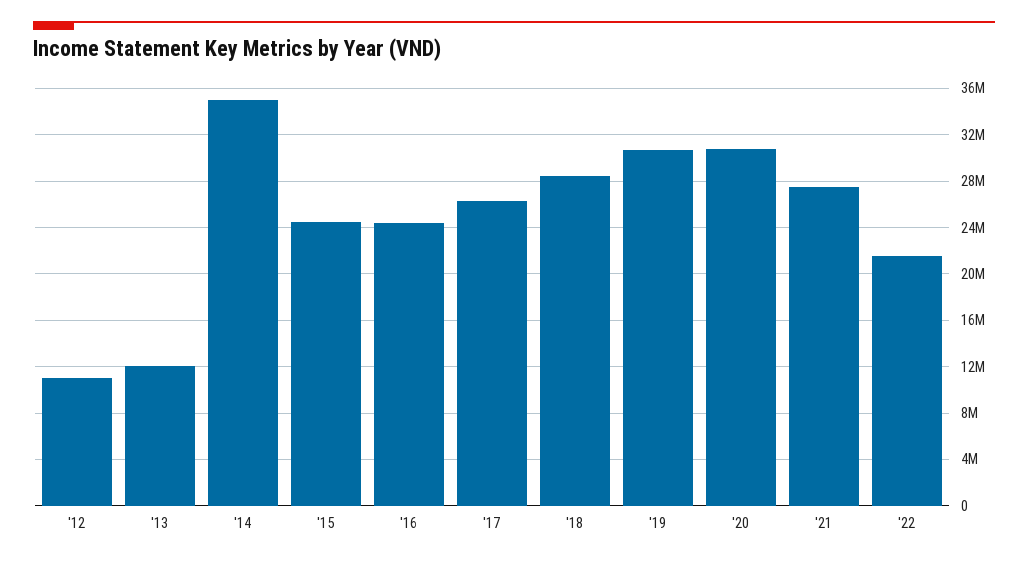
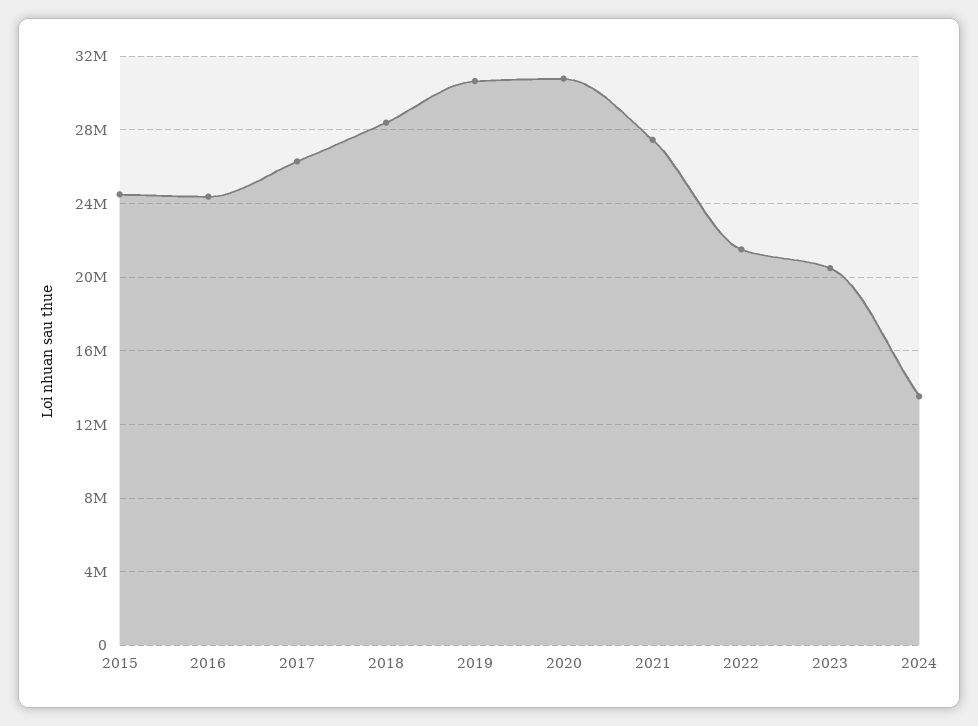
'12: 11000000 -> none
'13: 12000000 -> none
'14: 35000000 -> none
2023: none -> 20500000
2024: none -> 13500000

